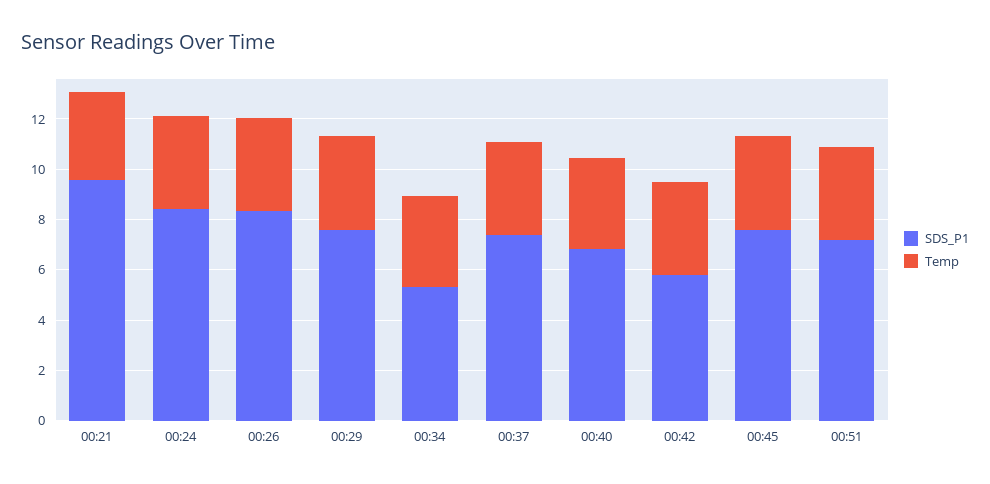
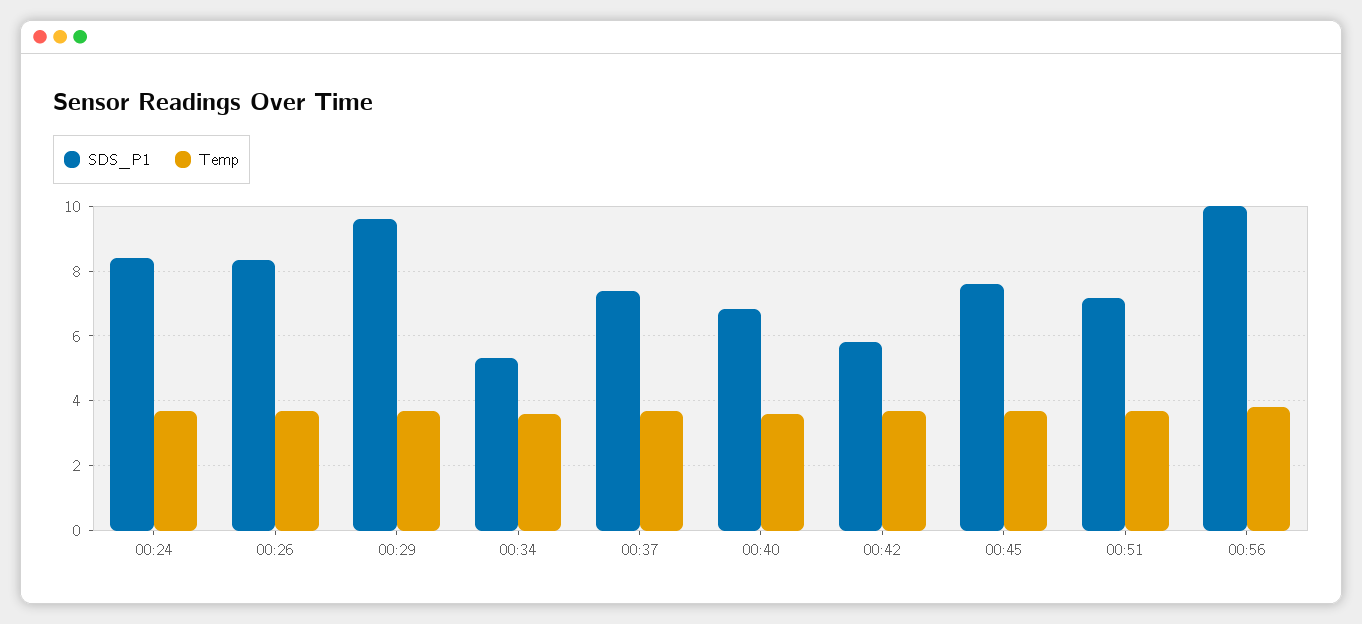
SDS_P1, 00:21: 9.5 -> none
Temp, 00:21: 3.5 -> none
SDS_P1, 00:29: 7.5 -> 9.6
SDS_P1, 00:56: none -> 10
Temp, 00:56: none -> 3.8

